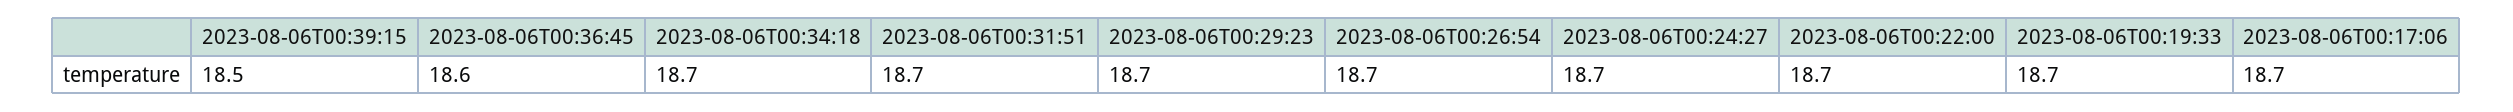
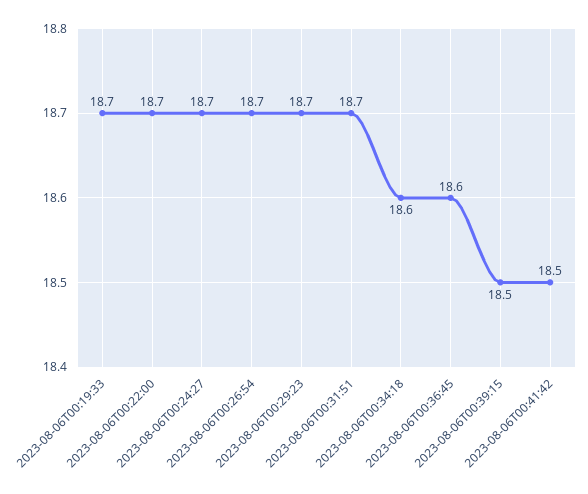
2023-08-06T00:34:18: 18.7 -> 18.6
2023-08-06T00:17:06: 18.7 -> none
2023-08-06T00:41:42: none -> 18.5

